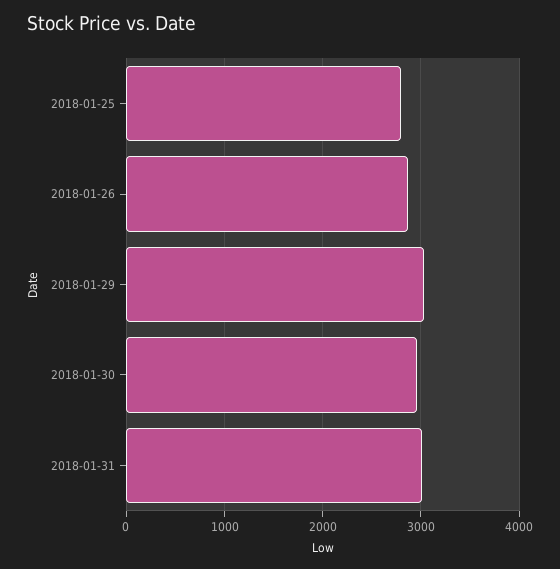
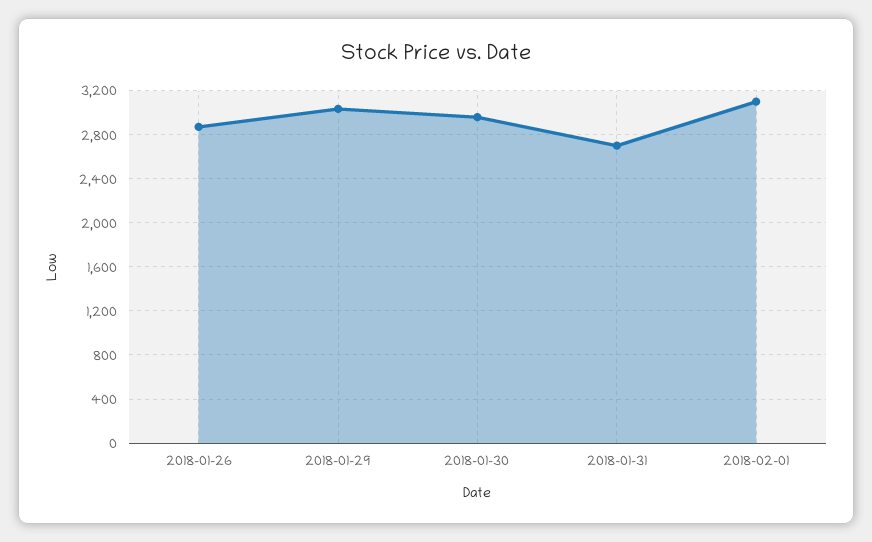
2018-01-25: 2800 -> none
2018-01-31: 3000 -> 2700
2018-02-01: none -> 3100

